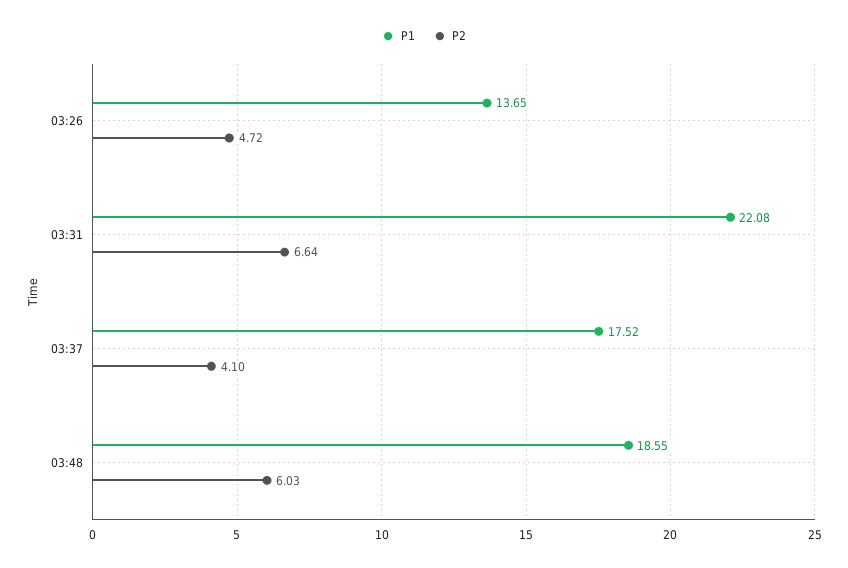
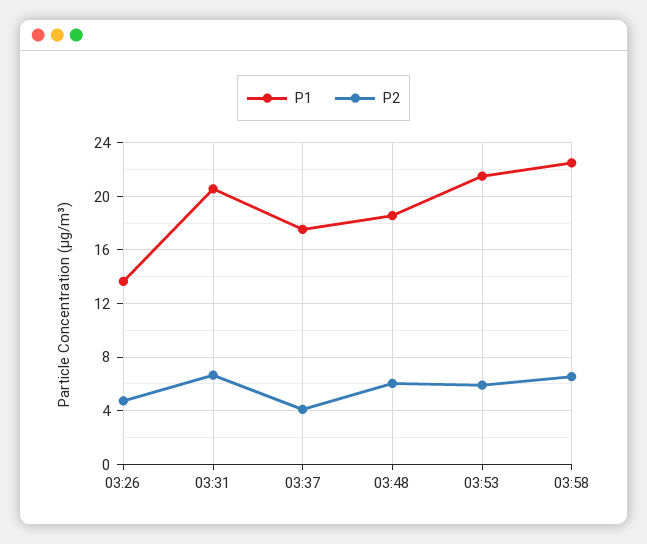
P1, 03:31: 22.08 -> 20.5
P1, 03:53: none -> 21.5
P2, 03:53: none -> 6
P1, 03:58: none -> 22.5
P2, 03:58: none -> 6.5

